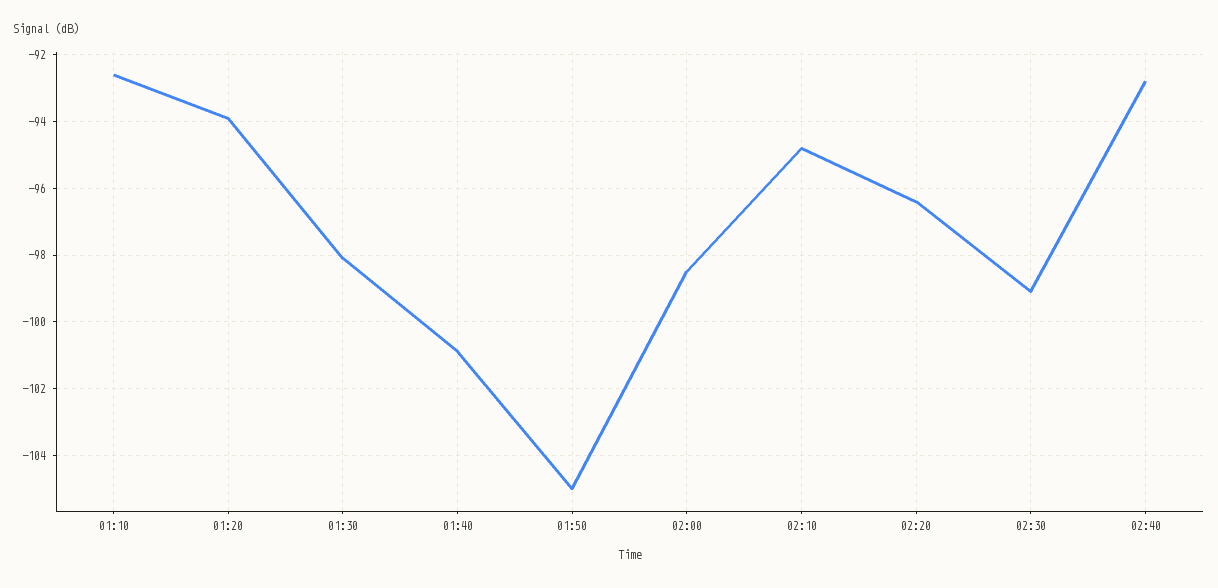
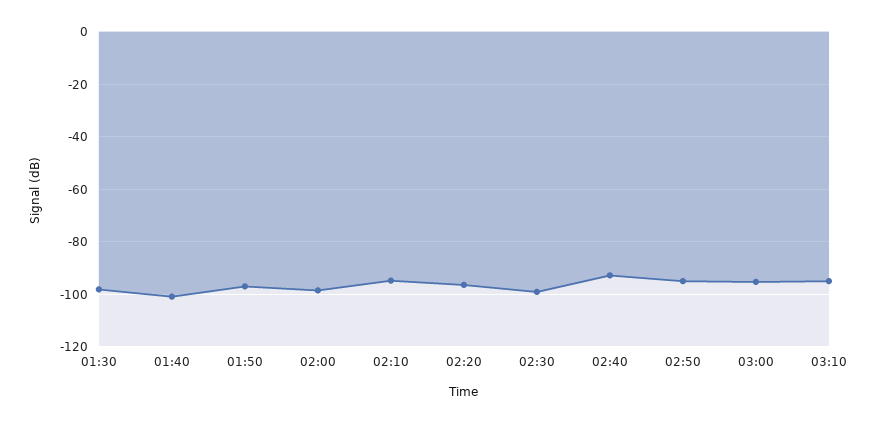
01:10: -92.5 -> none
01:20: -94 -> none
01:50: -105 -> -97.5
02:50: none -> -95
03:00: none -> -95
03:10: none -> -95

